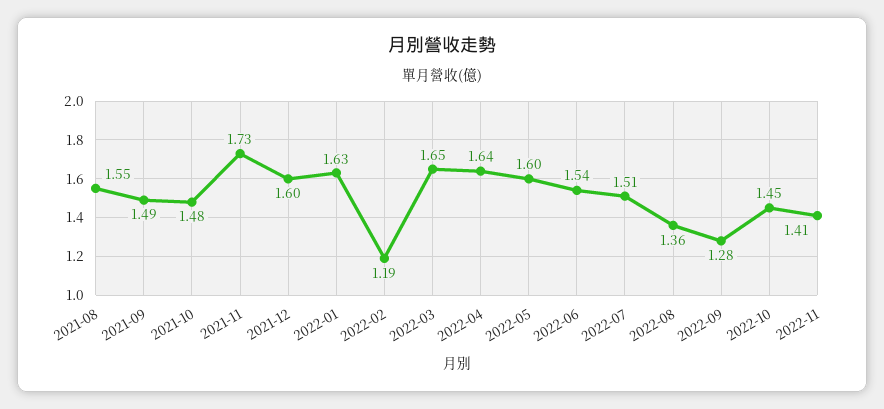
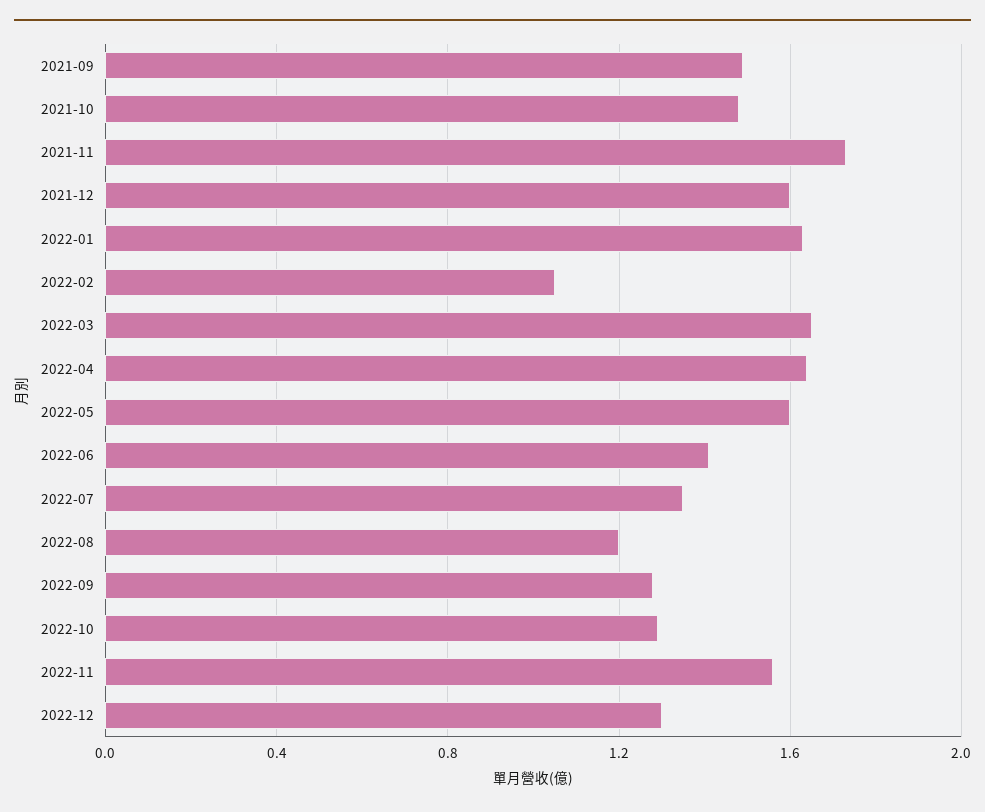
2021-08: 1.55 -> none
2022-02: 1.19 -> 1.05
2022-06: 1.54 -> 1.4
2022-07: 1.51 -> 1.35
2022-08: 1.36 -> 1.2
2022-10: 1.45 -> 1.3
2022-11: 1.41 -> 1.55
2022-12: none -> 1.3

